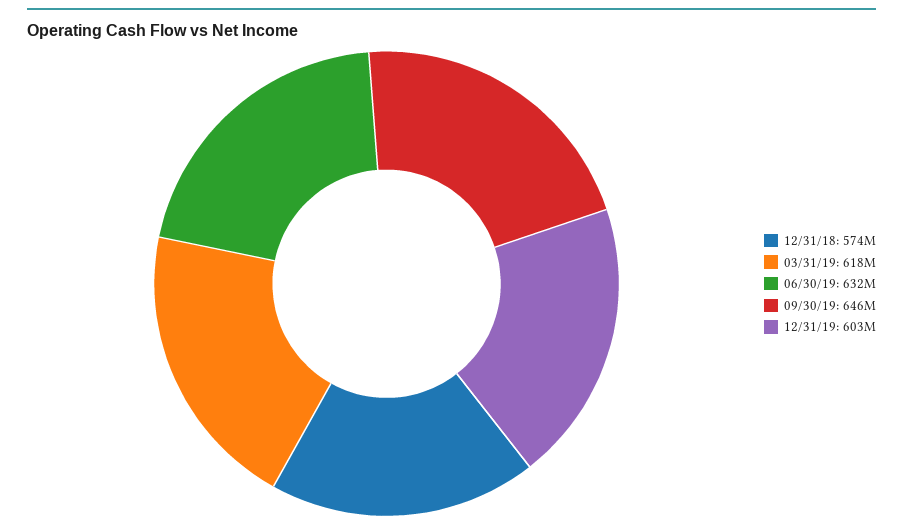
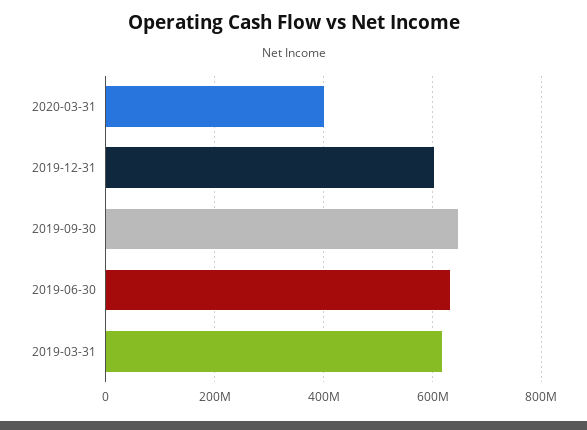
12/31/18: 574000000 -> none
2020-03-31: none -> 400000000

